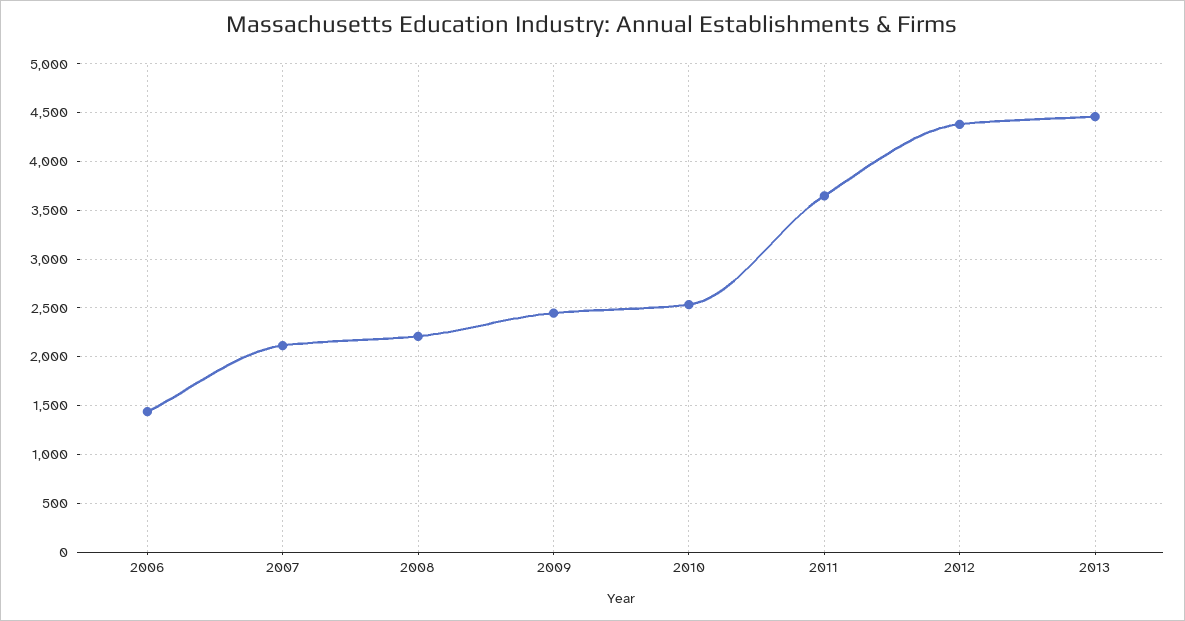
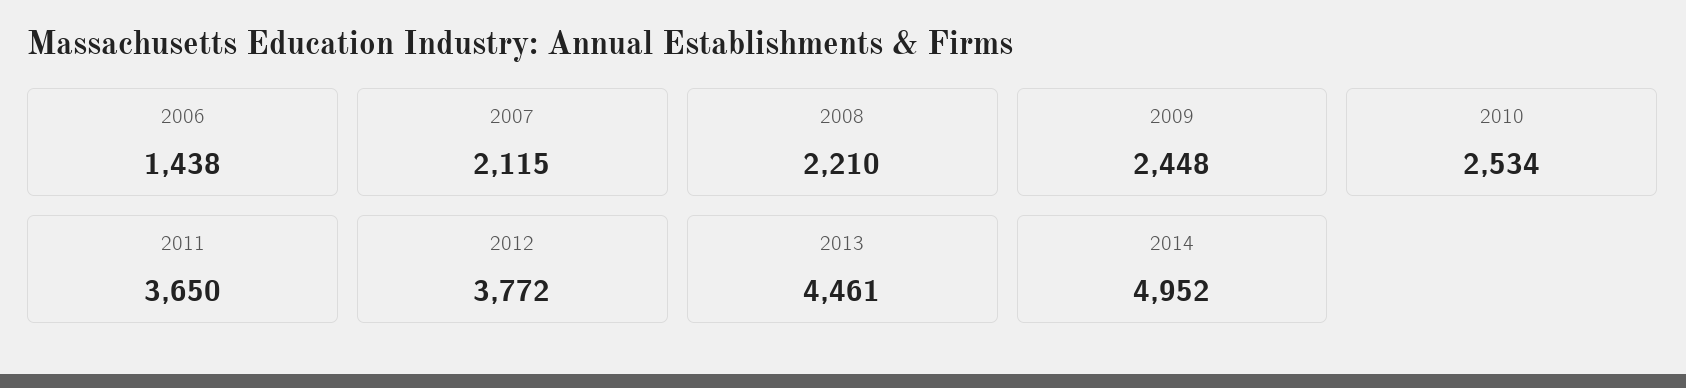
2012: 4400 -> 3772
2014: none -> 4952

